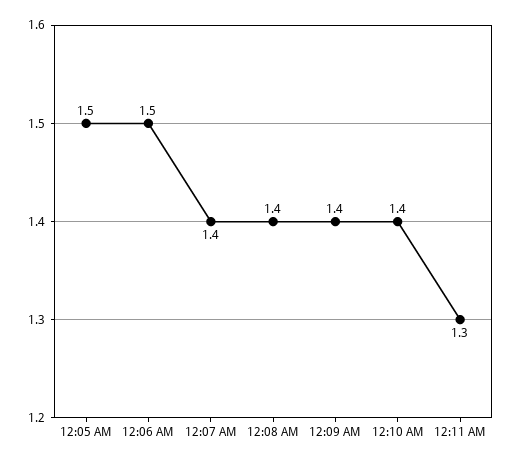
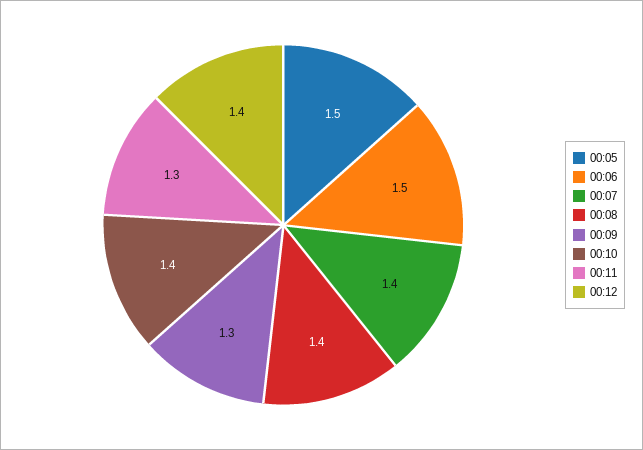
12:09 AM: 1.4 -> 1.3
00:12: none -> 1.4

